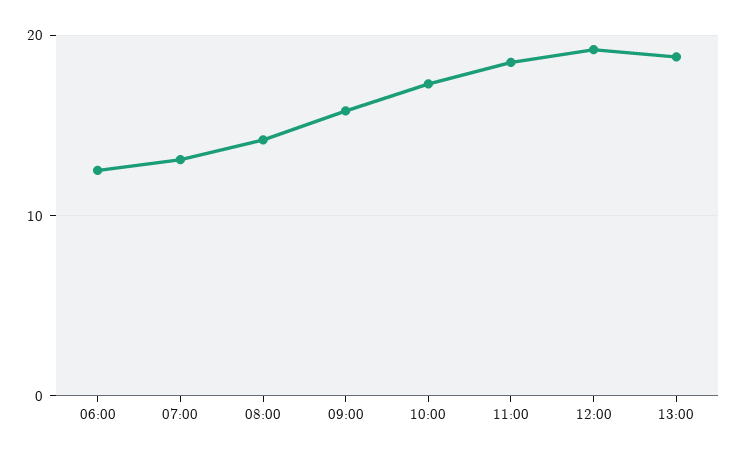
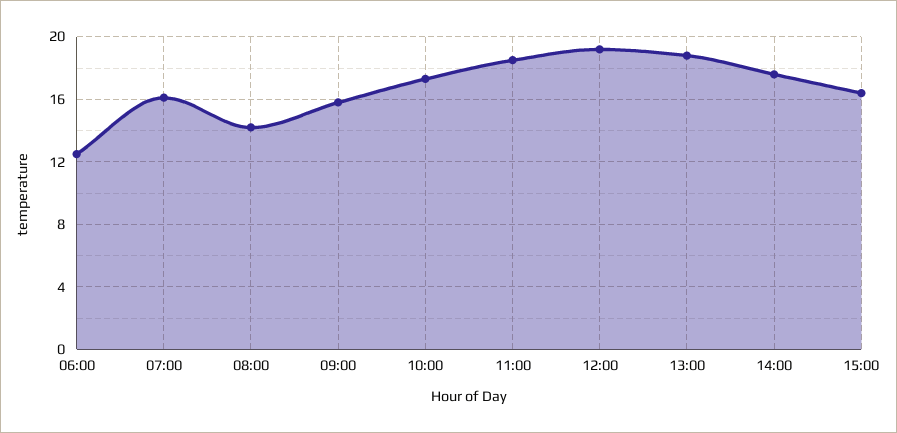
07:00: 13 -> 16
14:00: none -> 17.5
15:00: none -> 16.5

